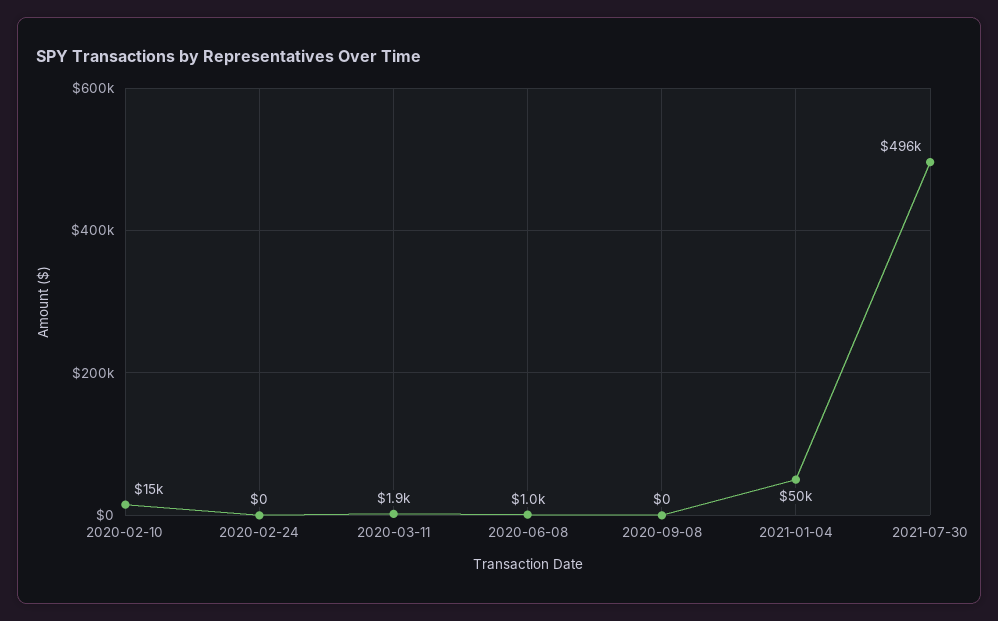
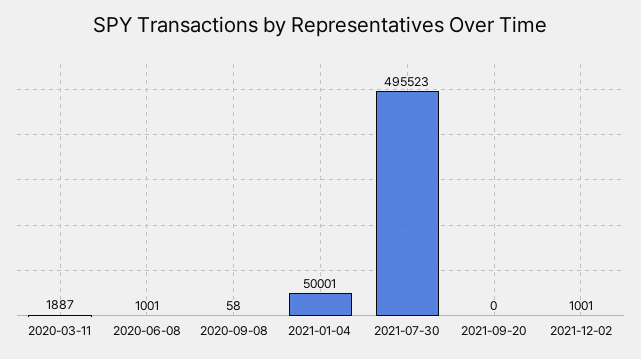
2020-02-10: 15000 -> none
2020-02-24: 0 -> none
2020-09-08: 0 -> 58
2021-09-20: none -> 0
2021-12-02: none -> 1001

